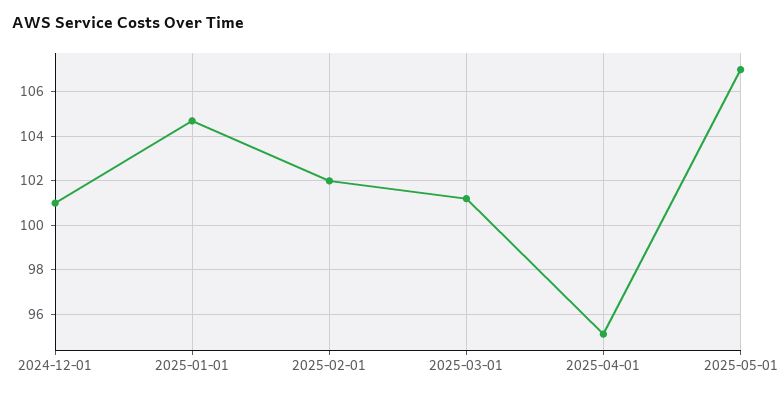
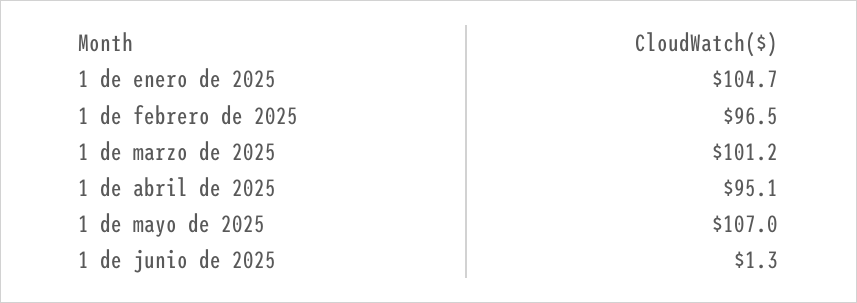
2024-12-01: 101 -> none
2025-02-01: 102 -> 96.5
1 de junio de 2025: none -> 1.3

